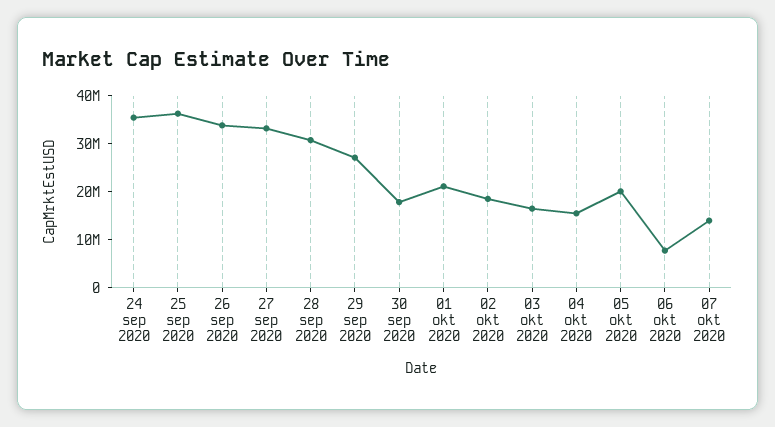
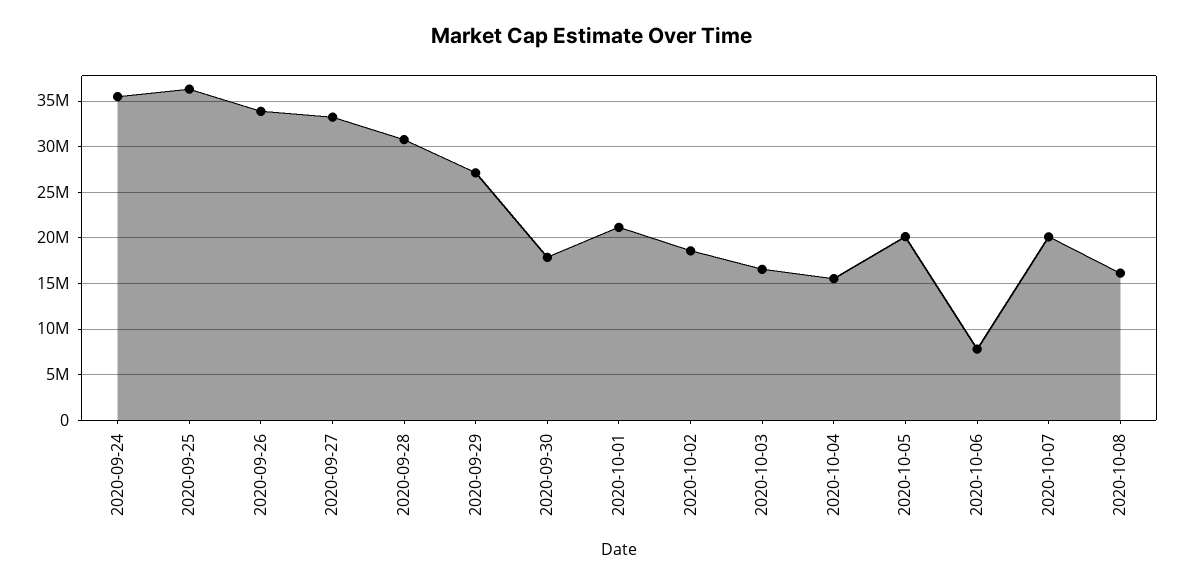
07 okt 2020: 14000000 -> 20000000
2020-10-08: none -> 16000000

